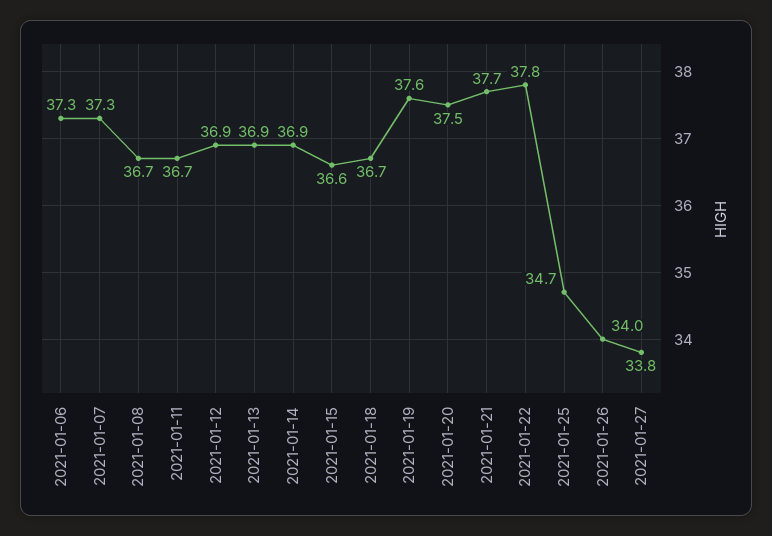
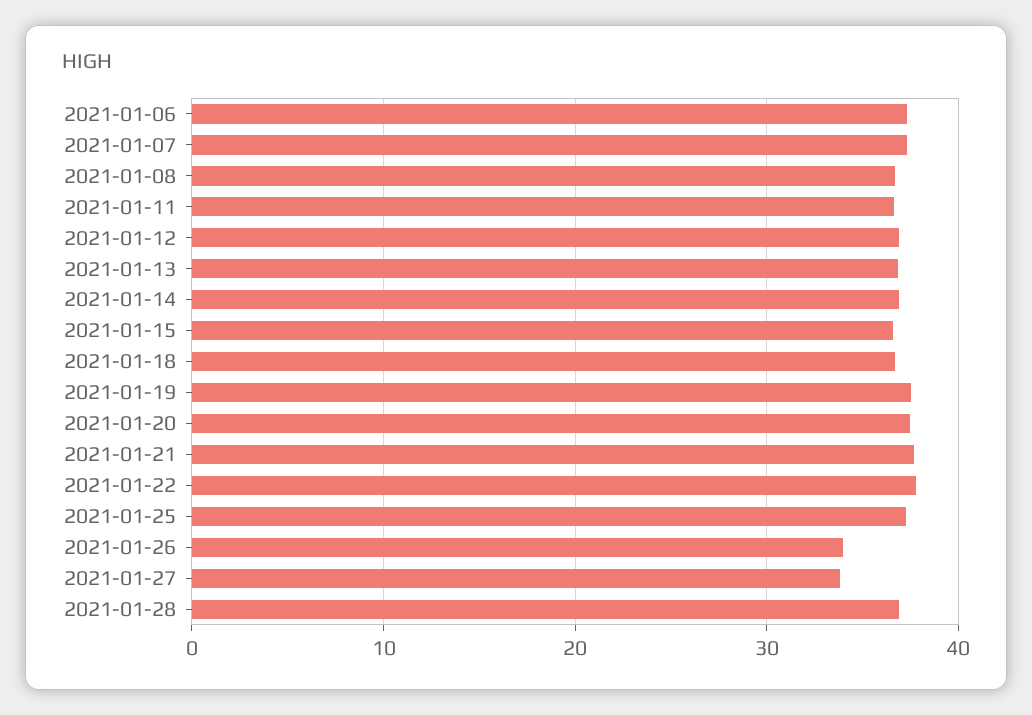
2021-01-25: 34.7 -> 37
2021-01-28: none -> 37

